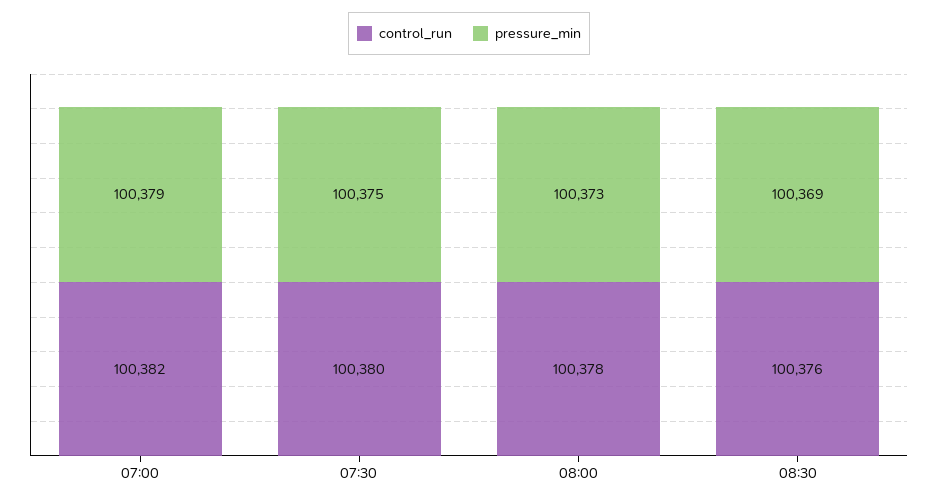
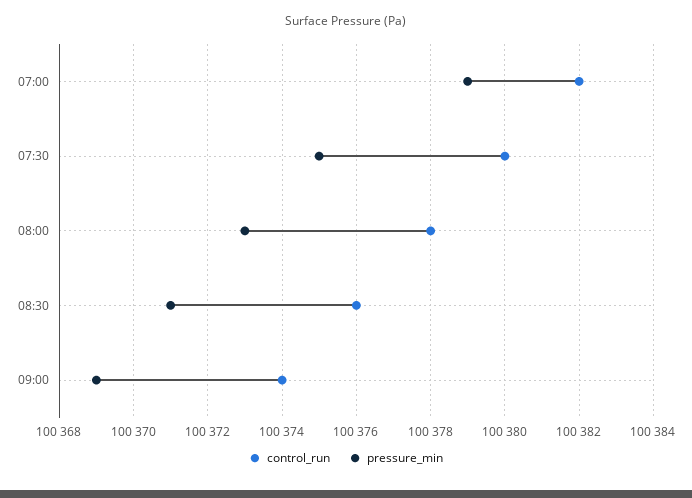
pressure_min, 08:30: 100369 -> 100371
control_run, 09:00: none -> 100374
pressure_min, 09:00: none -> 100369

